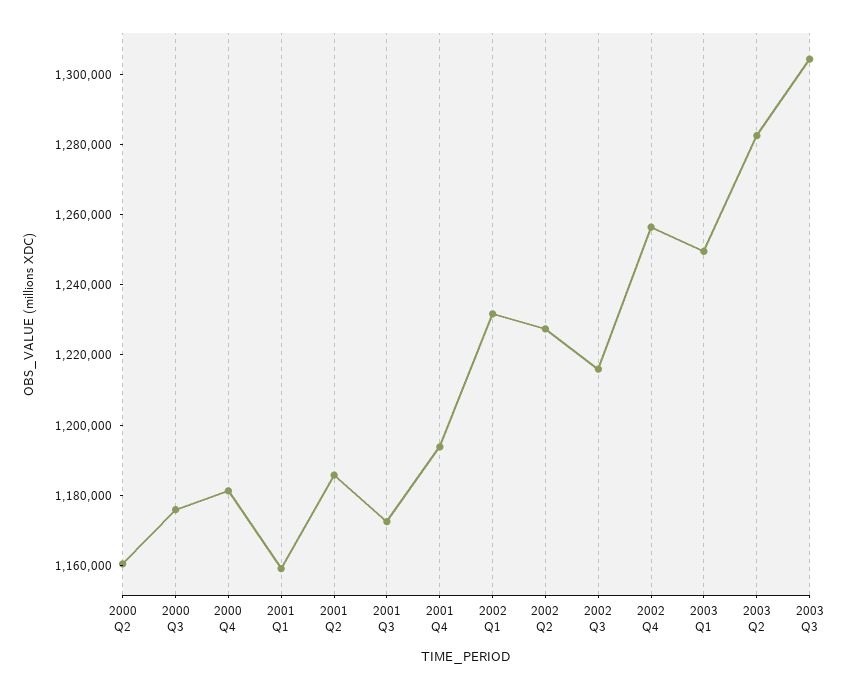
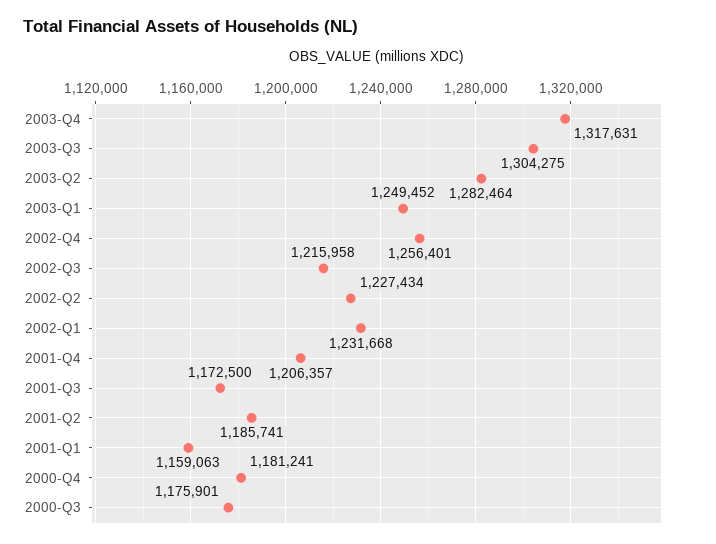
2000 Q2: 1160000 -> none
2001 Q4: 1195000 -> 1206357
2003-Q4: none -> 1317631

